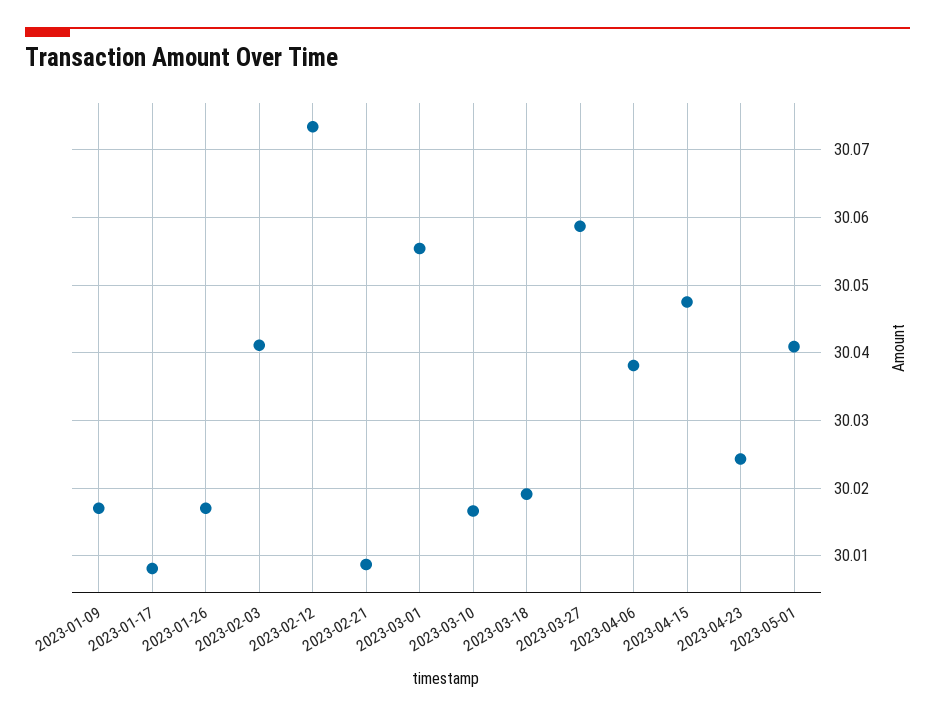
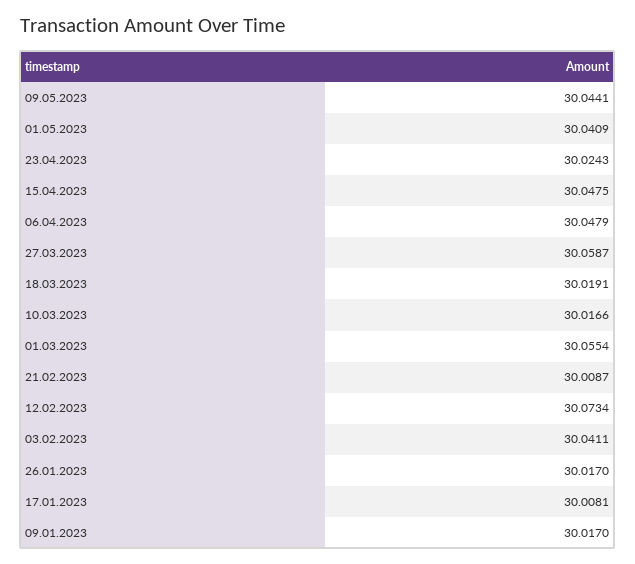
2023-04-06: 30.038 -> 30.0479
09.05.2023: none -> 30.0441

